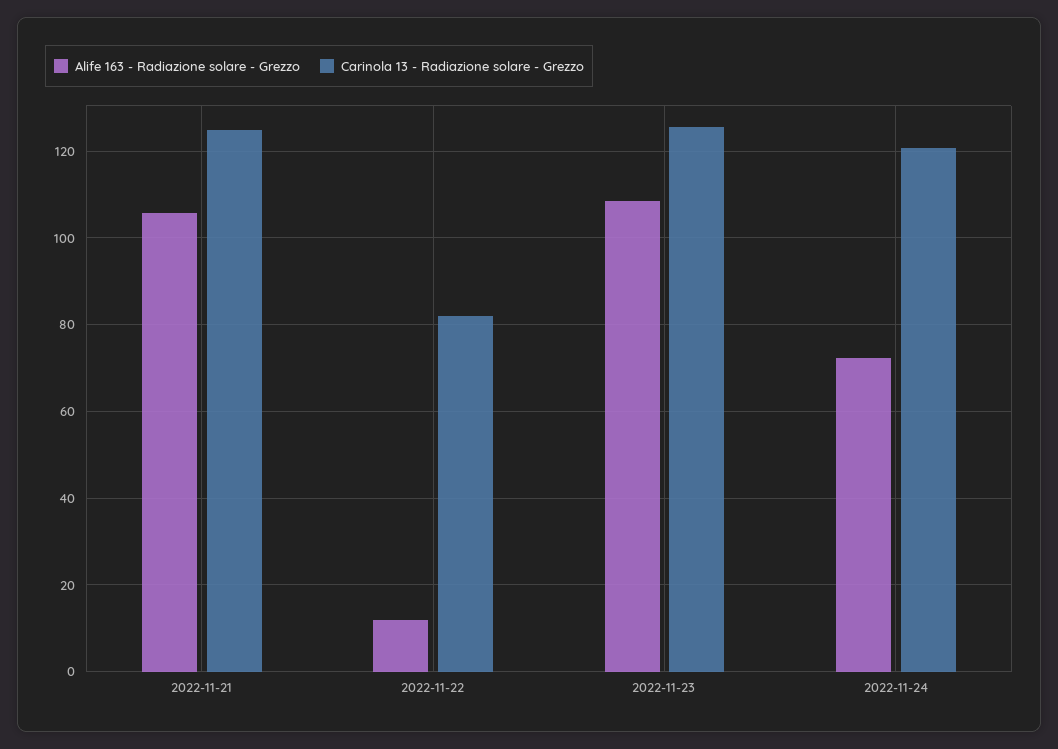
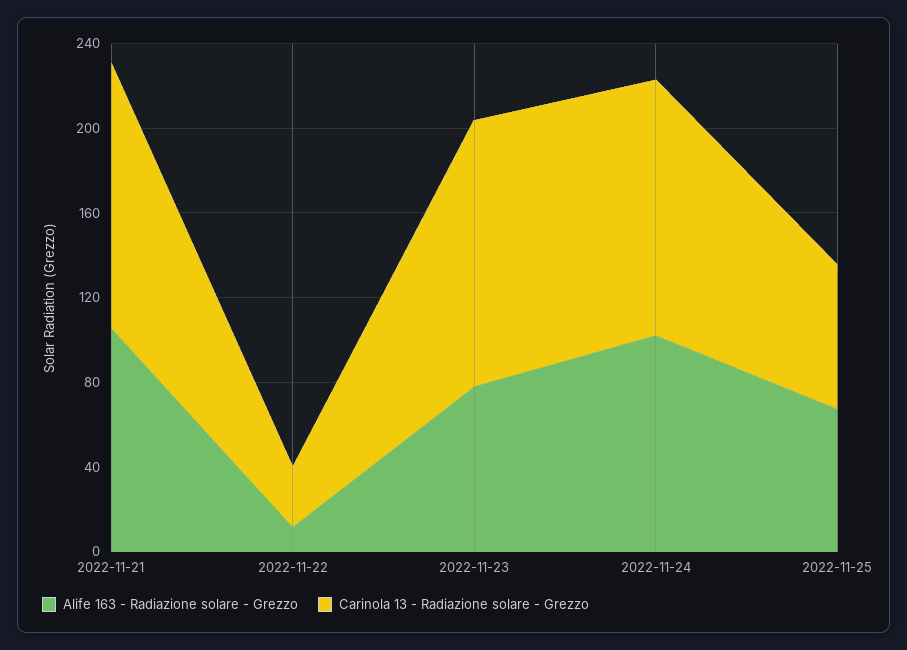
Carinola 13 - Radiazione solare - Grezzo, 2022-11-22: 82 -> 30
Alife 163 - Radiazione solare - Grezzo, 2022-11-23: 108 -> 80
Alife 163 - Radiazione solare - Grezzo, 2022-11-24: 72 -> 100
Alife 163 - Radiazione solare - Grezzo, 2022-11-25: none -> 70
Carinola 13 - Radiazione solare - Grezzo, 2022-11-25: none -> 70

